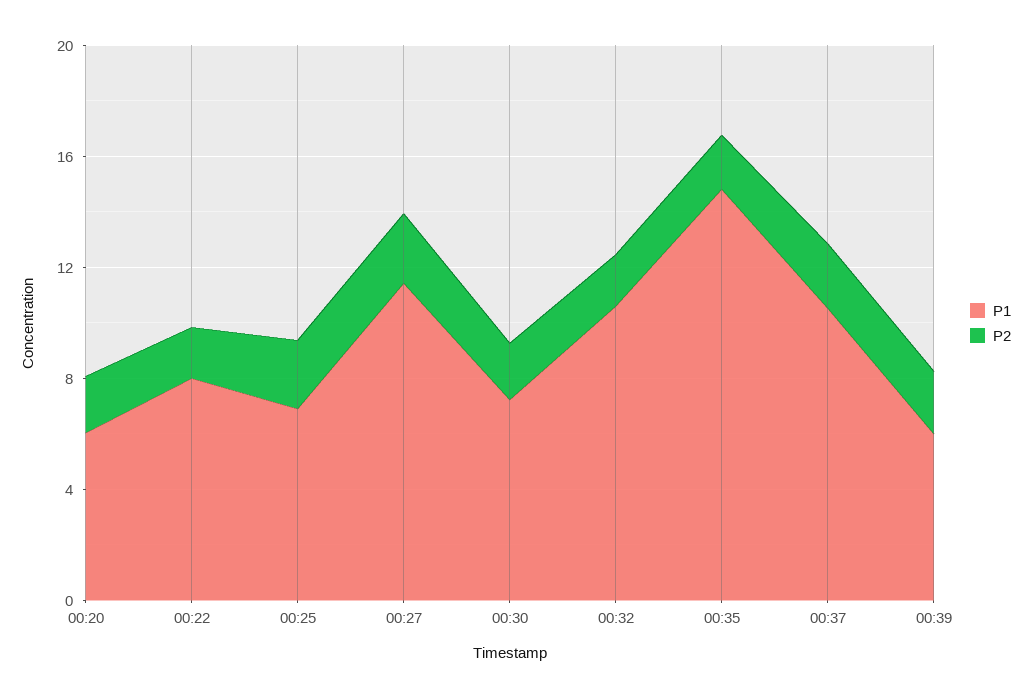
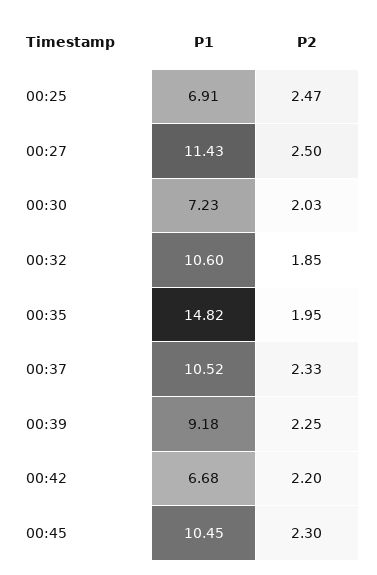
P1, 00:20: 6 -> none
P2, 00:20: 2 -> none
P1, 00:22: 8 -> none
P2, 00:22: 2 -> none
P1, 00:39: 6 -> 9.18
P1, 00:42: none -> 6.68
P2, 00:42: none -> 2.2
P1, 00:45: none -> 10.45
P2, 00:45: none -> 2.3

